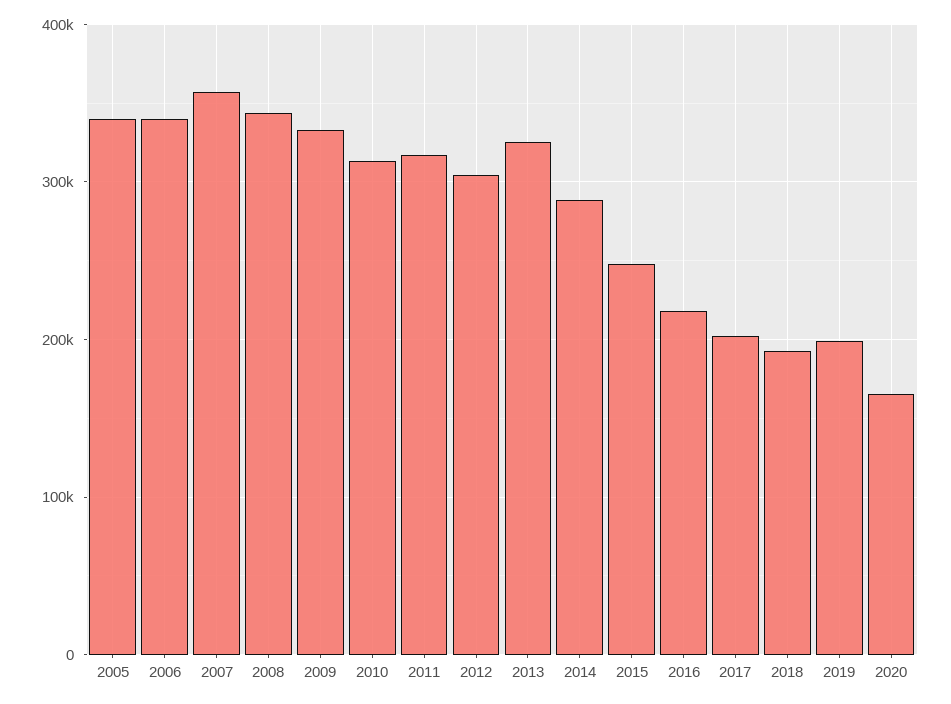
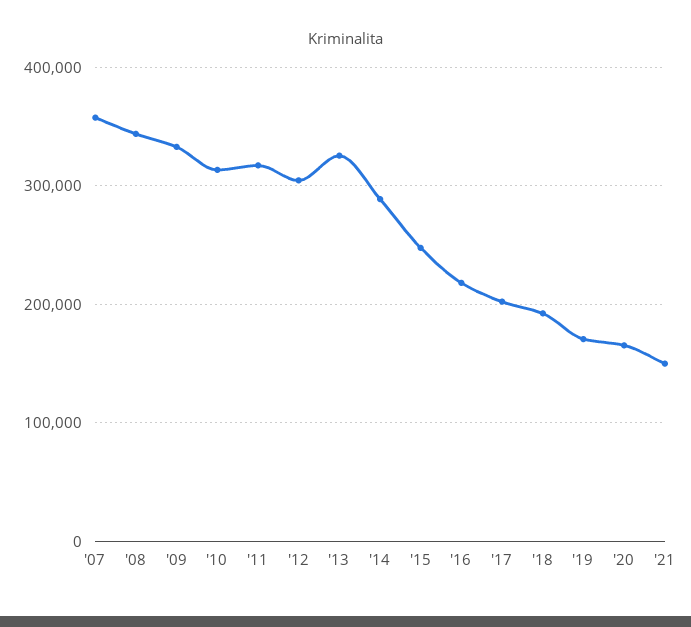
2005: 340000 -> none
2006: 340000 -> none
2019: 200000 -> 170000
'21: none -> 150000

